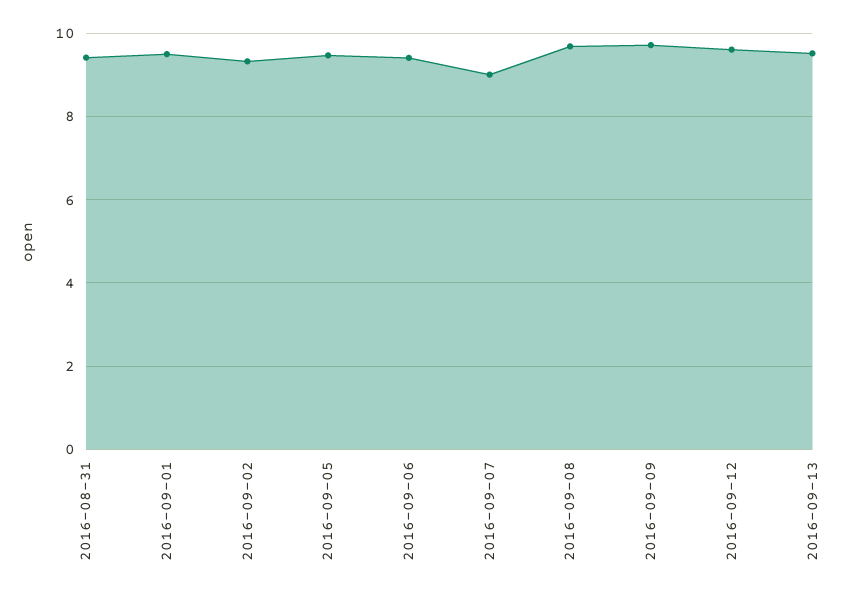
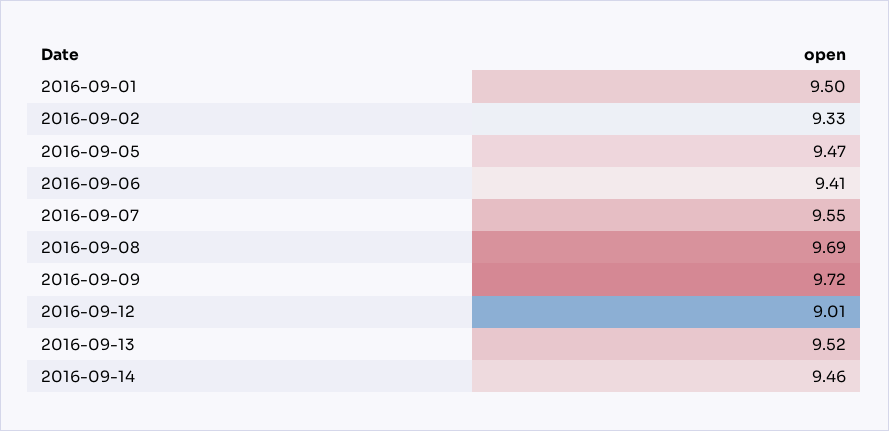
2016-08-31: 9.4 -> none
2016-09-07: 9 -> 9.55
2016-09-12: 9.6 -> 9.01
2016-09-14: none -> 9.46

